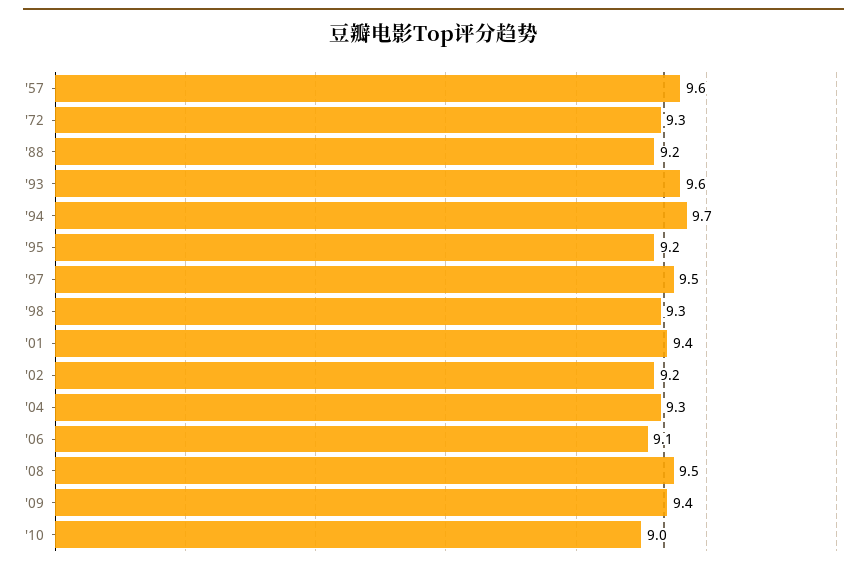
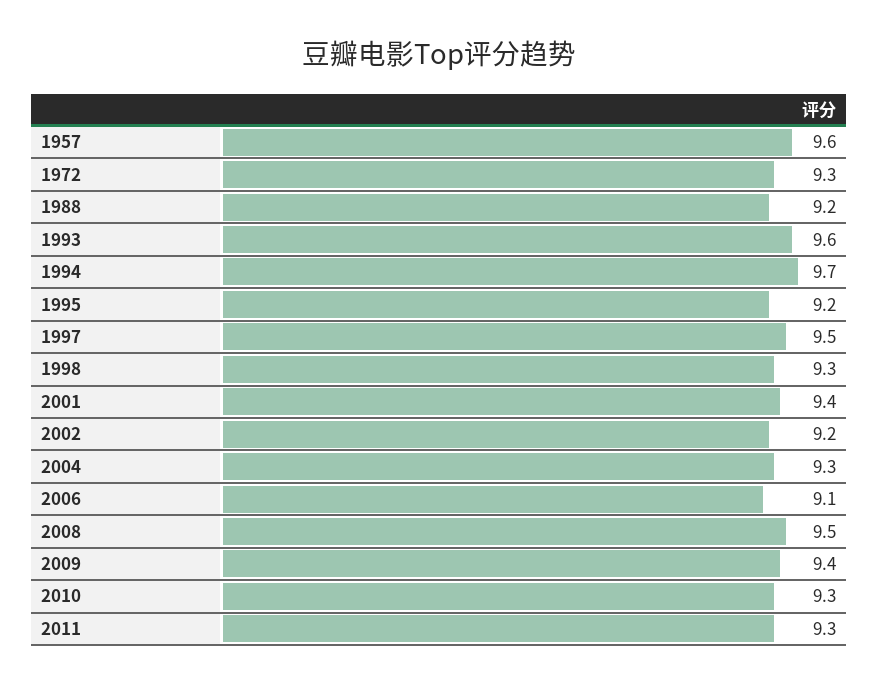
'10: 9 -> 9.3
2011: none -> 9.3

